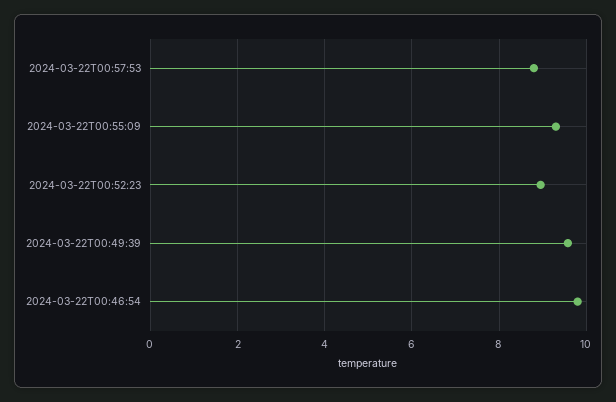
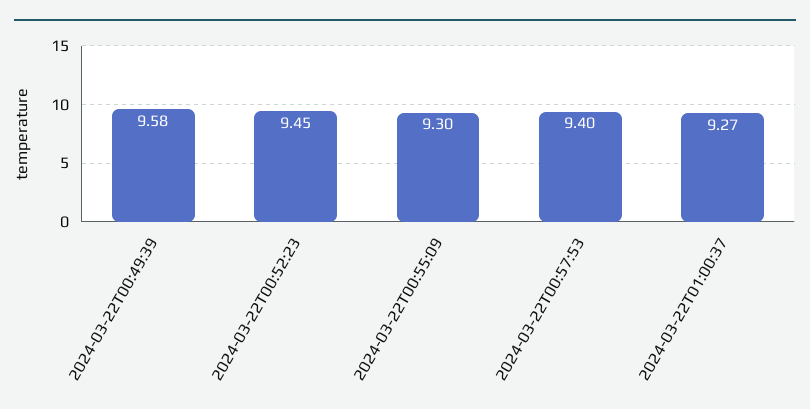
2024-03-22T00:57:53: 8.8 -> 9.4
2024-03-22T00:52:23: 9 -> 9.45
2024-03-22T00:46:54: 9.8 -> none
2024-03-22T01:00:37: none -> 9.27

